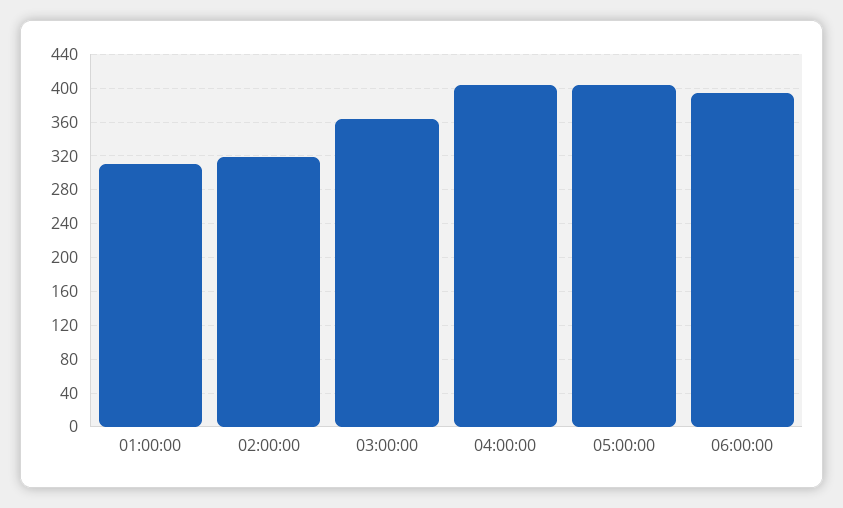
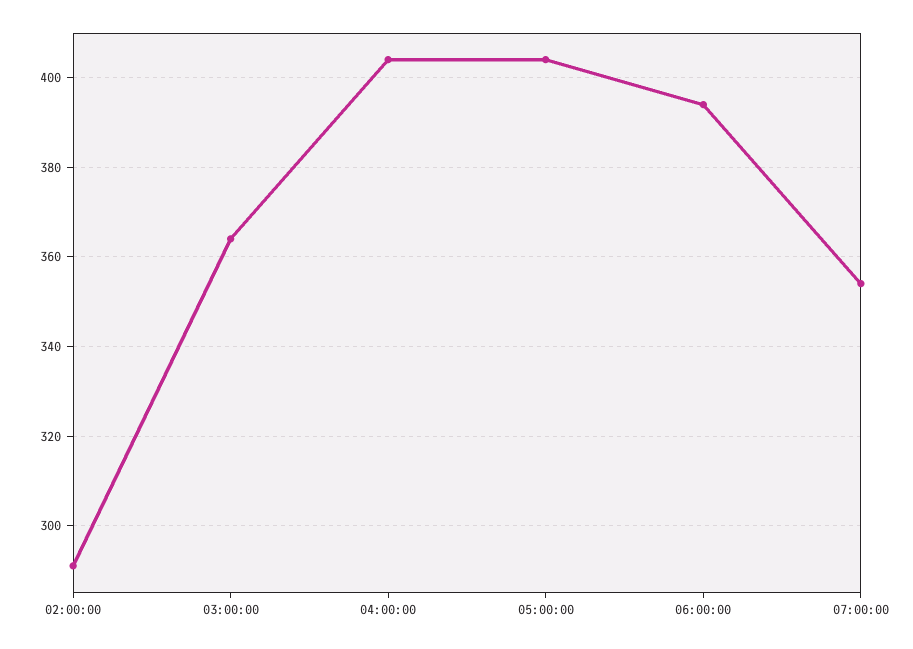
01:00:00: 310 -> none
02:00:00: 320 -> 290
07:00:00: none -> 355

